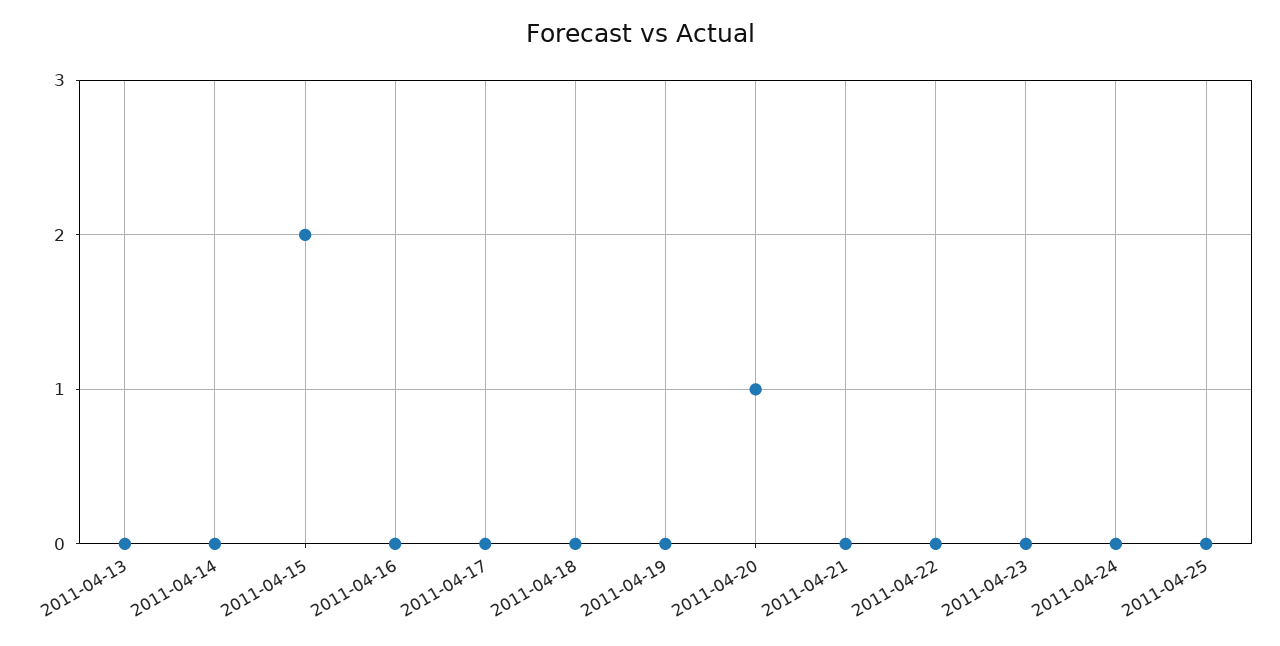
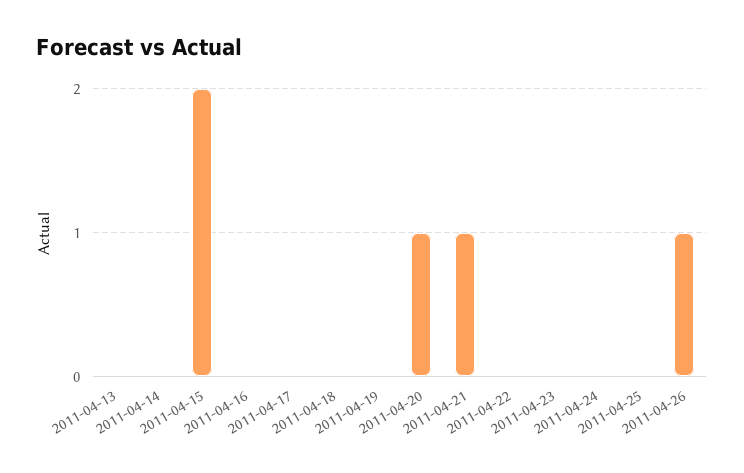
2011-04-21: 0 -> 1
2011-04-26: none -> 1

